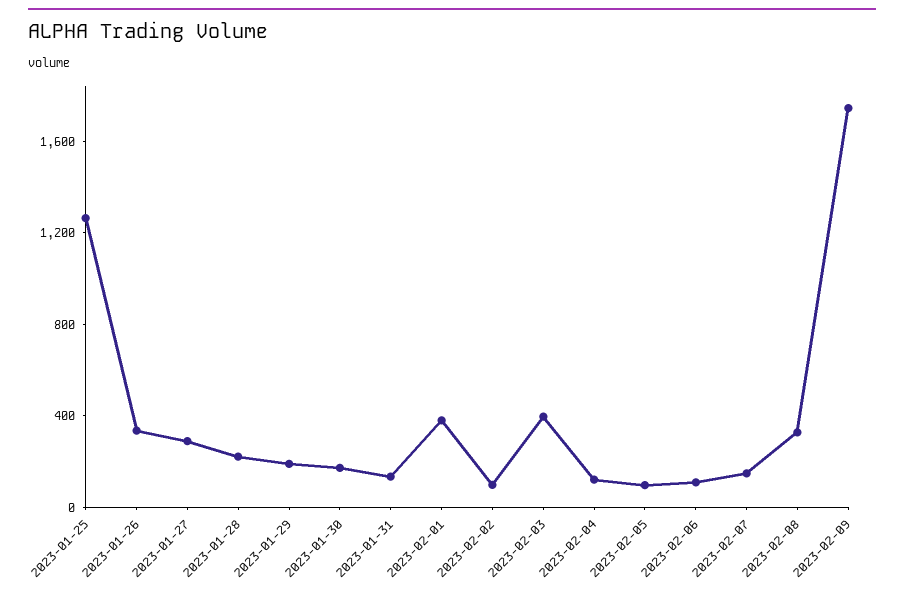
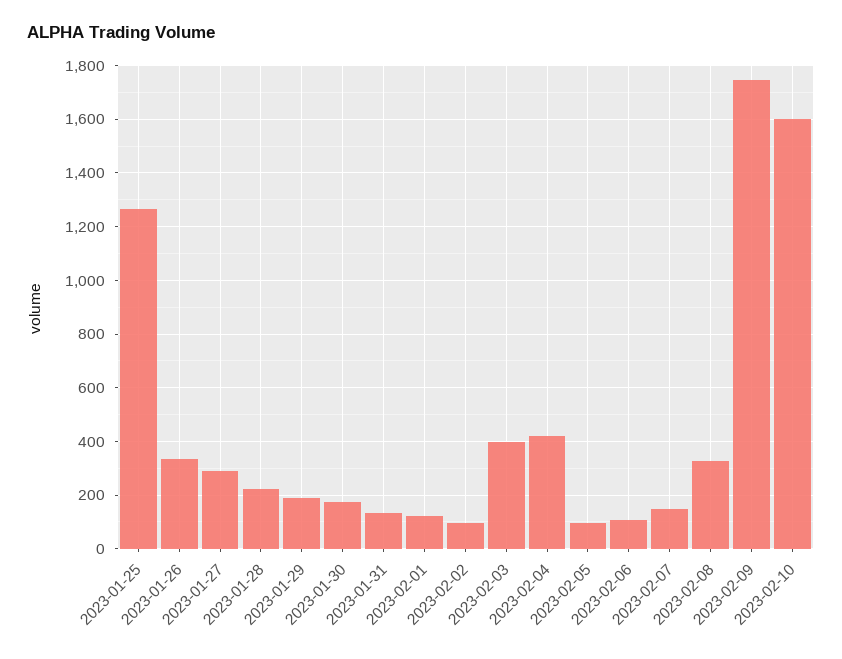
2023-02-01: 400 -> 125
2023-02-04: 100 -> 425
2023-02-10: none -> 1600

